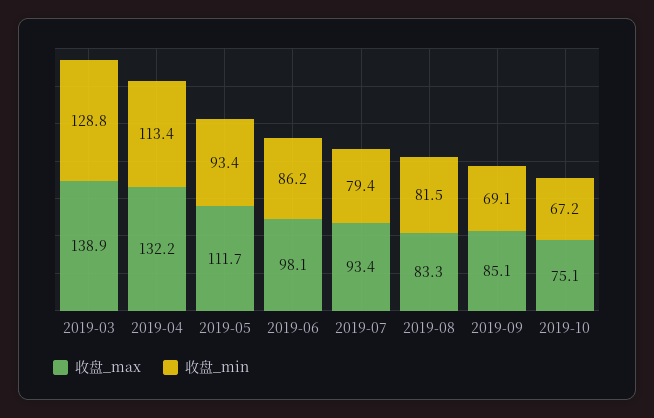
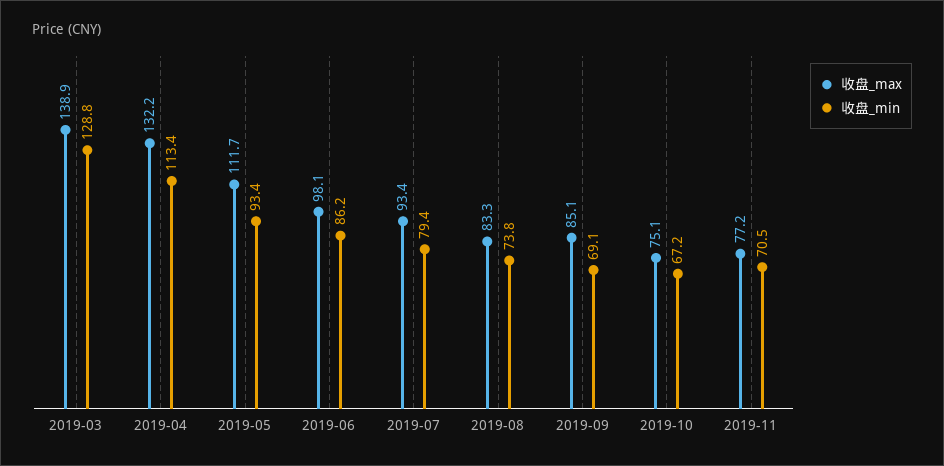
收盘_min, 2019-08: 81.5 -> 73.8
收盘_max, 2019-11: none -> 77.2
收盘_min, 2019-11: none -> 70.5

